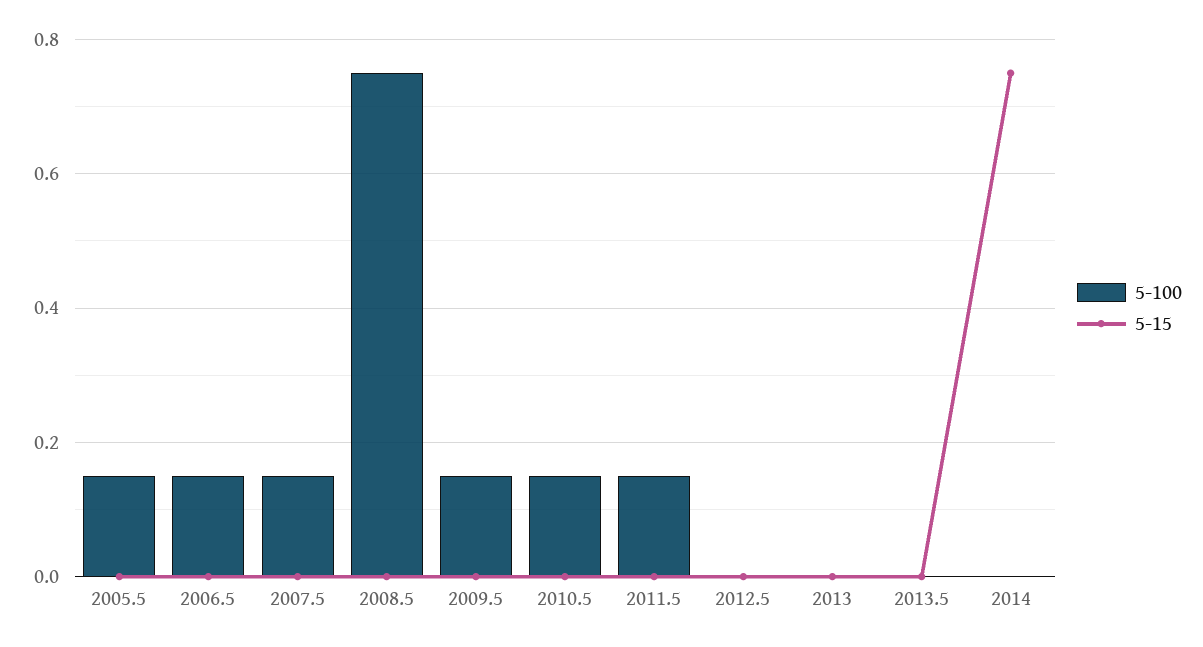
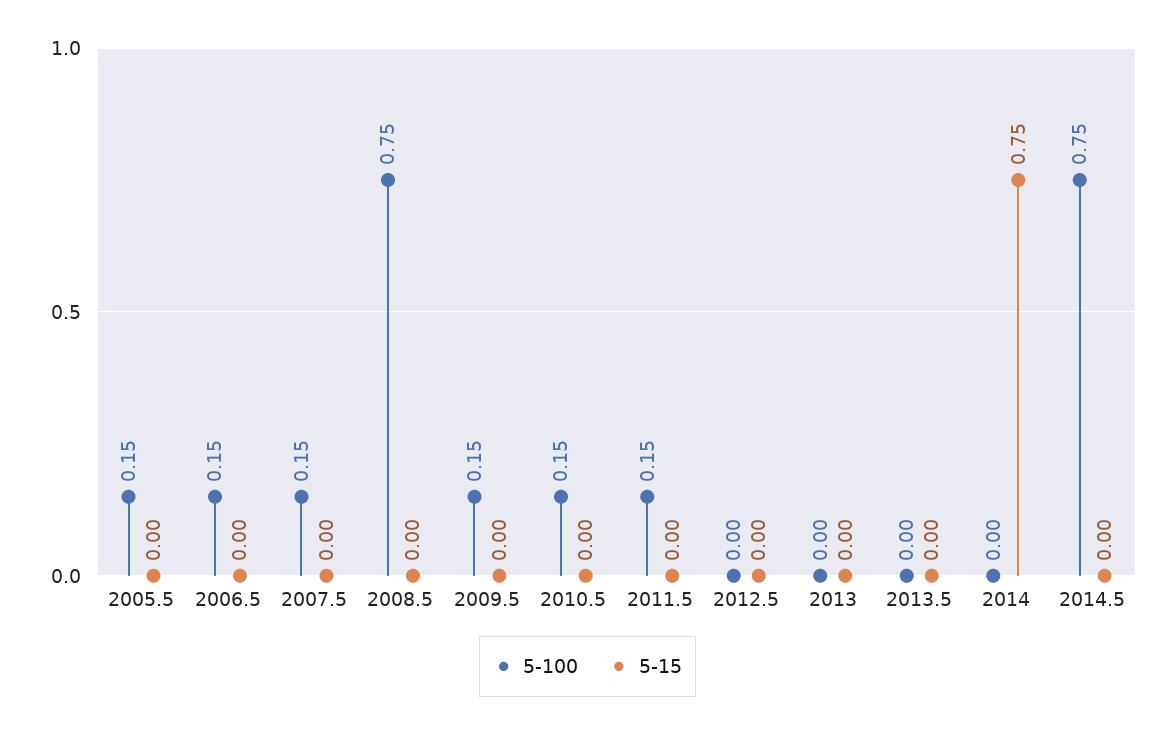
5-100, 2014.5: none -> 0.75
5-15, 2014.5: none -> 0

